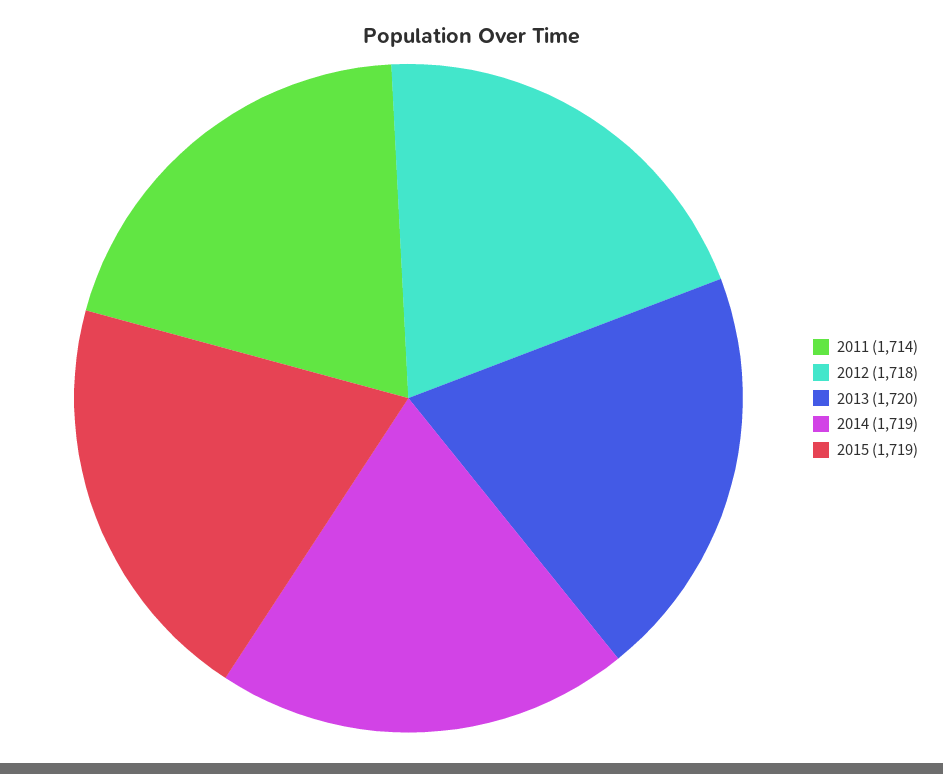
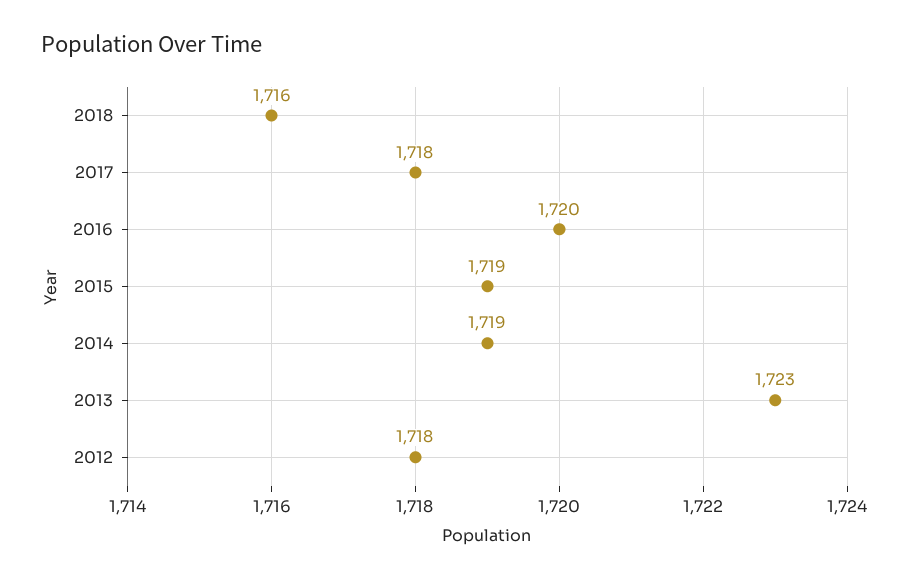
2011: 1714 -> none
2013: 1720 -> 1723
2018: none -> 1716
2017: none -> 1718
2016: none -> 1720

